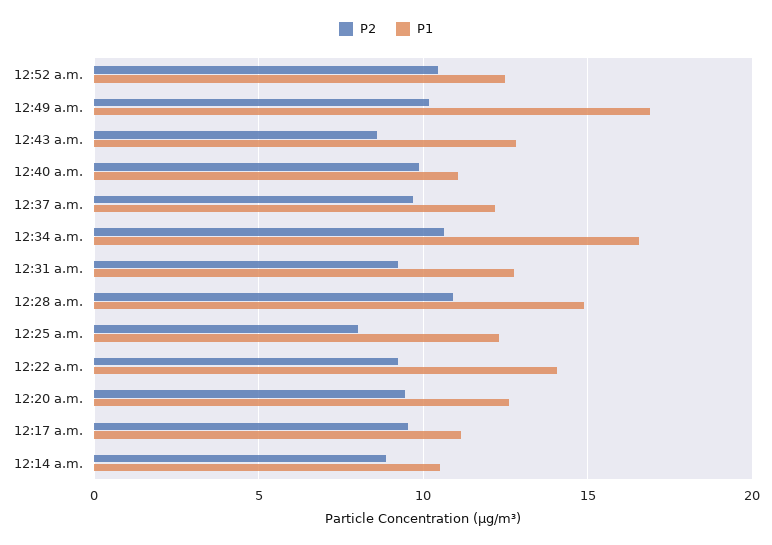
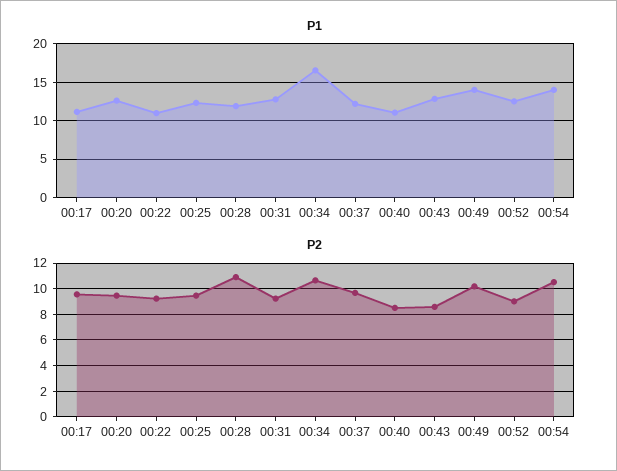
P2, 12:52 a.m.: 10.5 -> 9
P1, 12:49 a.m.: 17 -> 14
P2, 12:40 a.m.: 10 -> 8.5
P1, 12:28 a.m.: 15 -> 12
P2, 12:25 a.m.: 8 -> 9.5
P1, 12:22 a.m.: 14 -> 11
P2, 12:14 a.m.: 9 -> none
P1, 12:14 a.m.: 10.5 -> none
P1, 00:54: none -> 14
P2, 00:54: none -> 10.5

